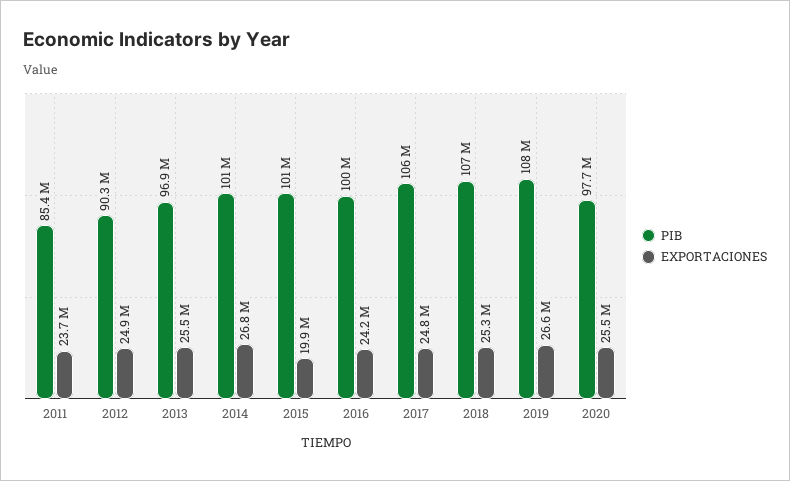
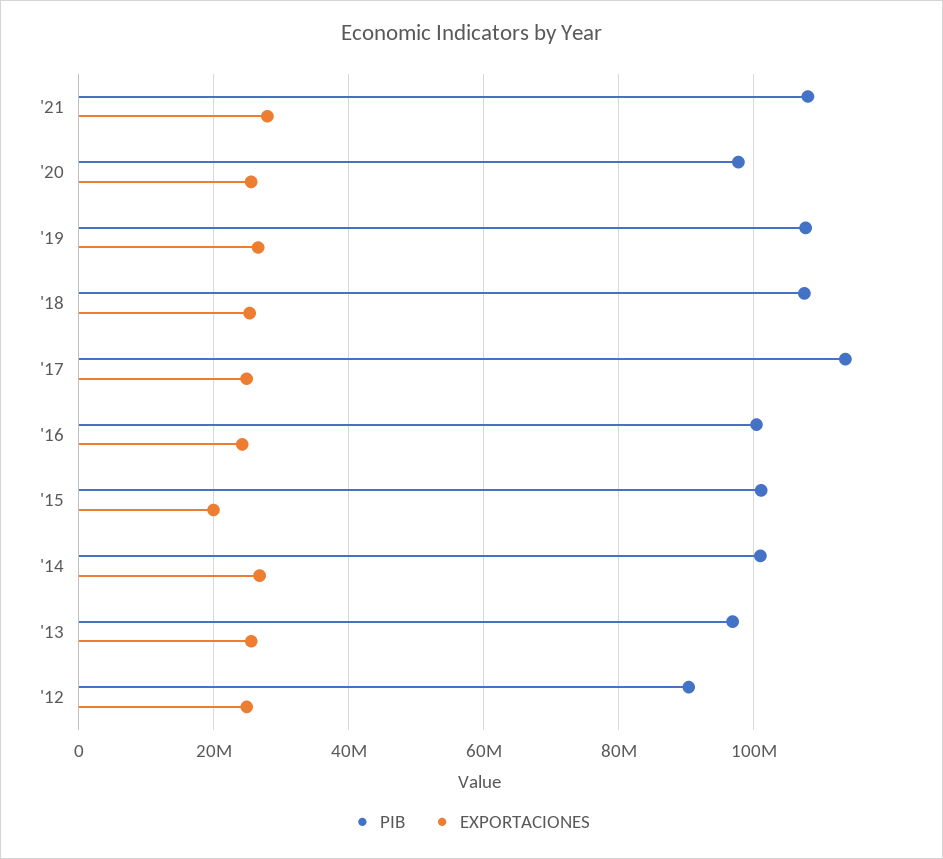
PIB, 2011: 85400000 -> none
EXPORTACIONES, 2011: 23700000 -> none
PIB, 2017: 106000000 -> 114000000
PIB, '21: none -> 108000000
EXPORTACIONES, '21: none -> 28000000

